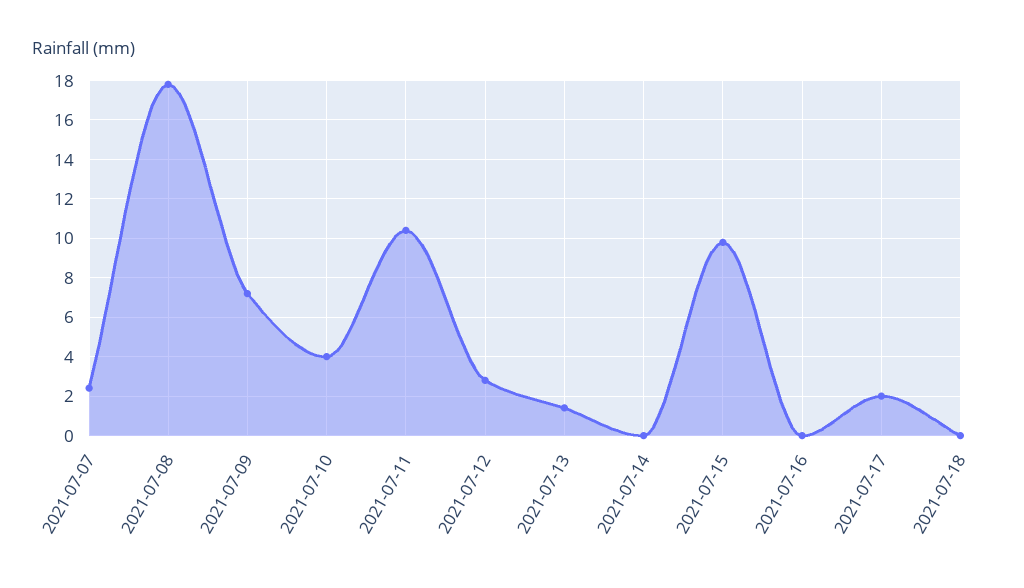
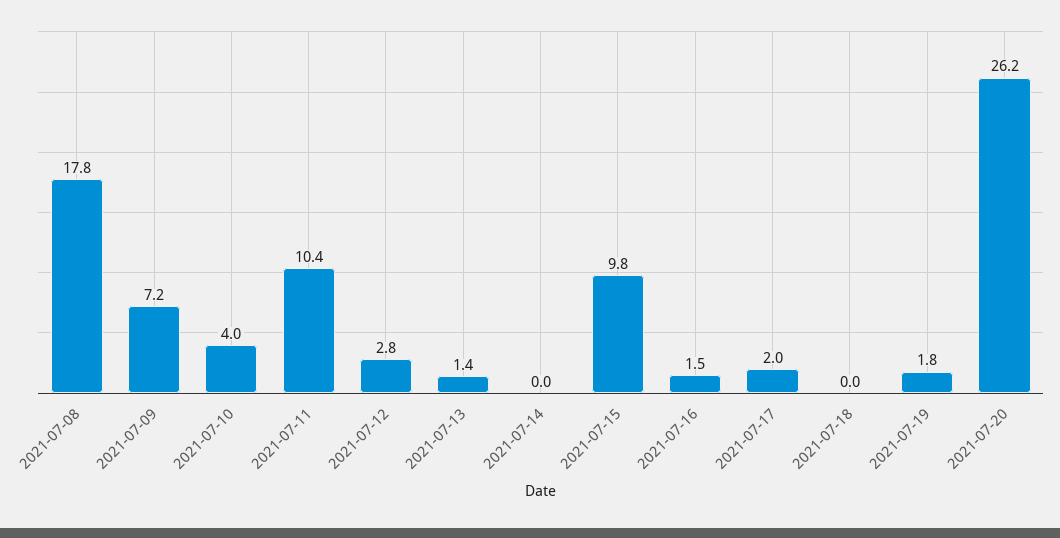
2021-07-07: 2.5 -> none
2021-07-16: 0 -> 1.5
2021-07-19: none -> 1.8
2021-07-20: none -> 26.2

